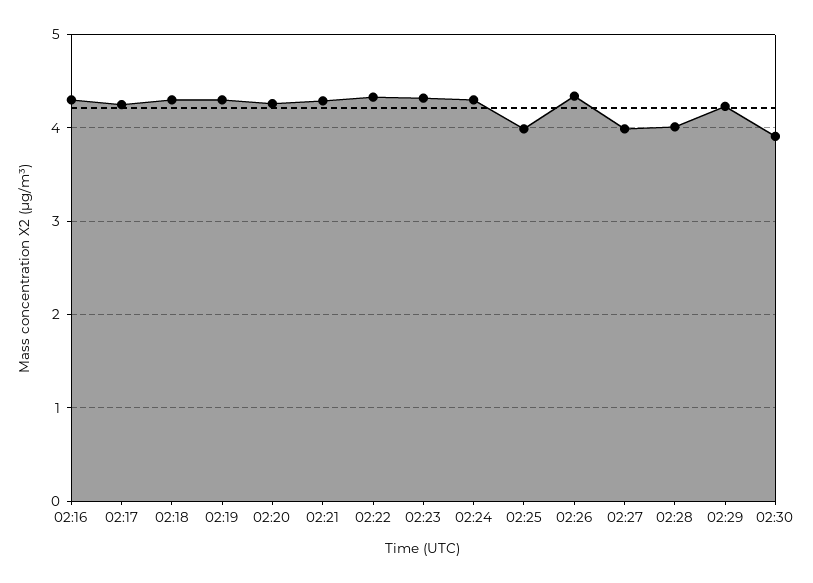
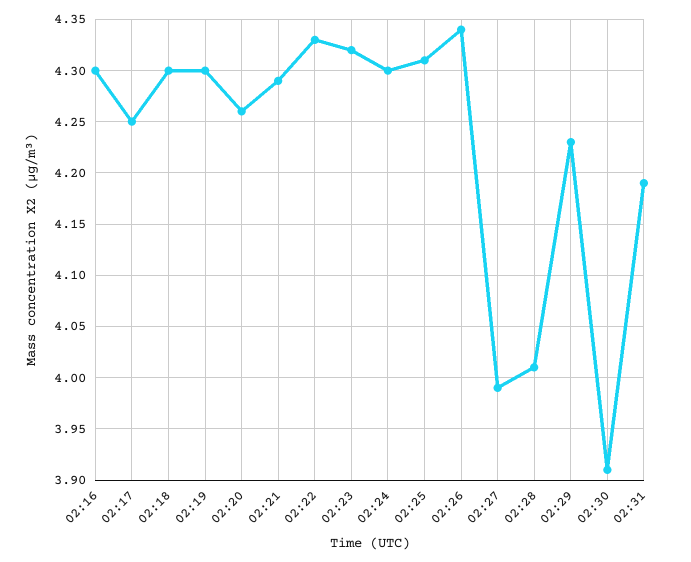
02:25: 4 -> 4.31
02:31: none -> 4.19

